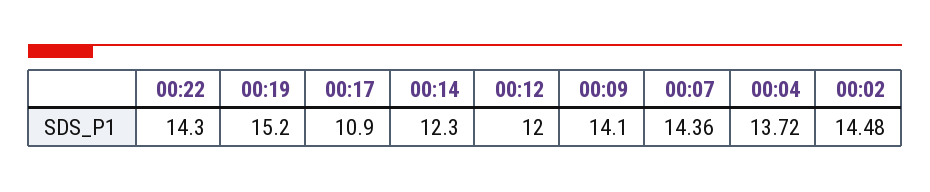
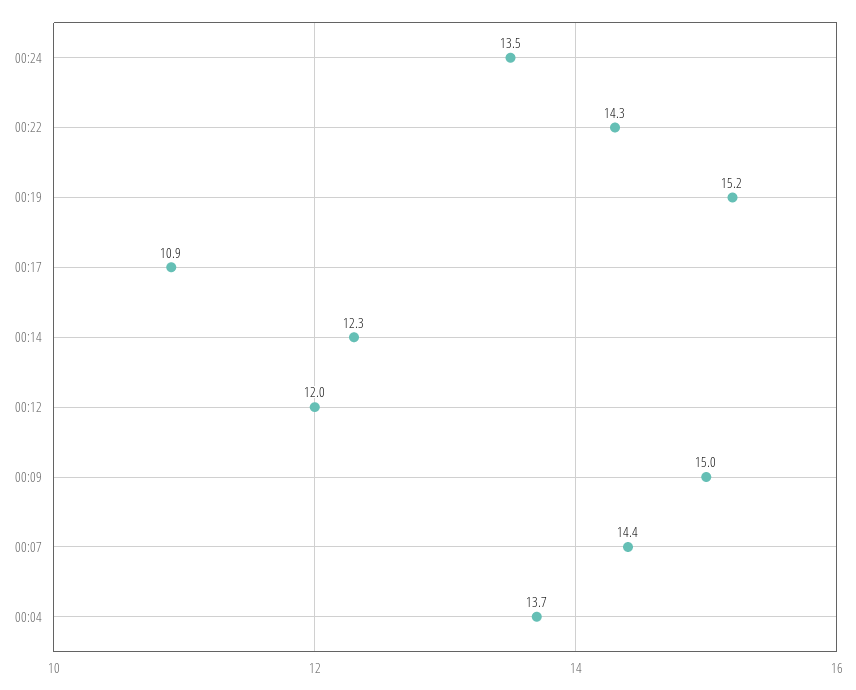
00:09: 14.1 -> 15
00:02: 14.48 -> none
00:24: none -> 13.5

